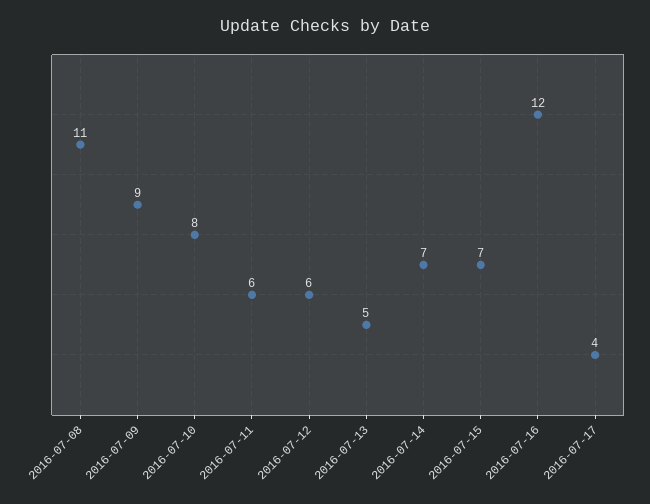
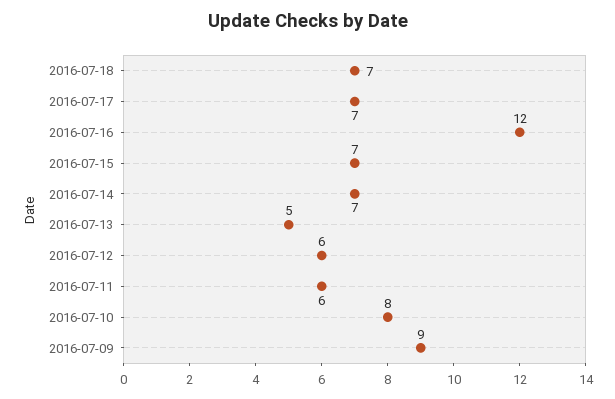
2016-07-08: 11 -> none
2016-07-17: 4 -> 7
2016-07-18: none -> 7

